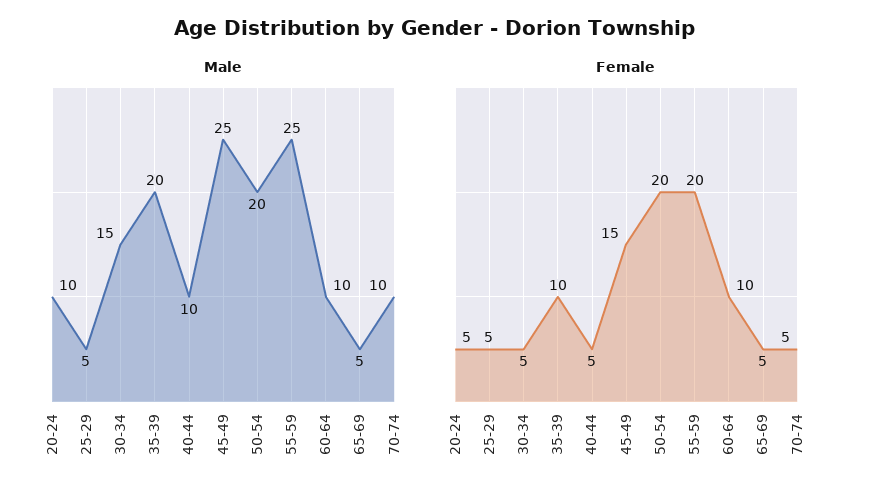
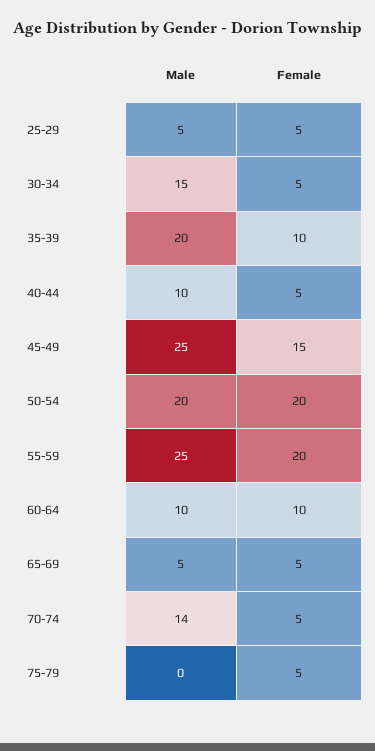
Male, 20-24: 10 -> none
Male, 70-74: 10 -> 14
Female, 20-24: 5 -> none
Male, 75-79: none -> 0
Female, 75-79: none -> 5

